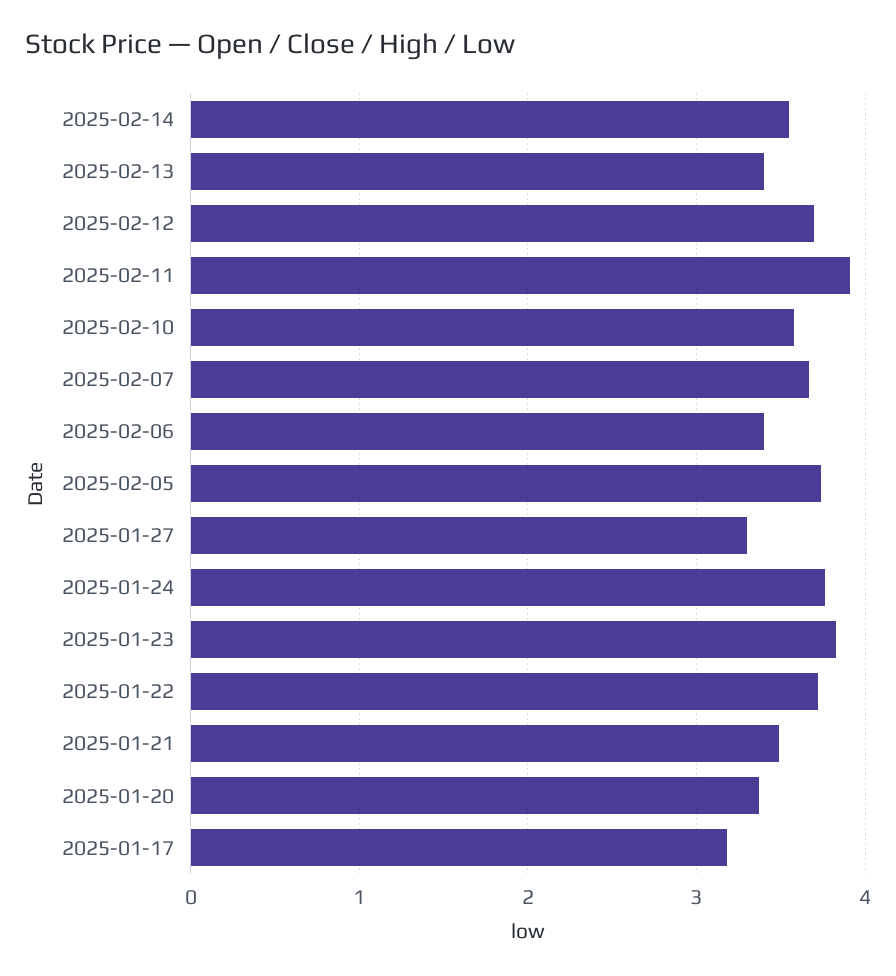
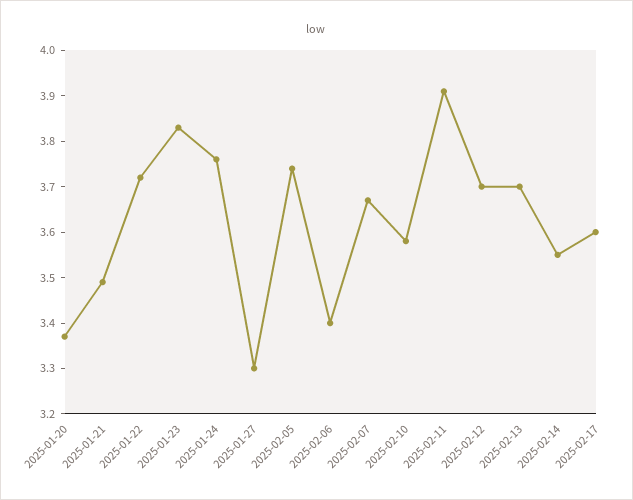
2025-02-13: 3.4 -> 3.7
2025-01-17: 3.2 -> none
2025-02-17: none -> 3.6

